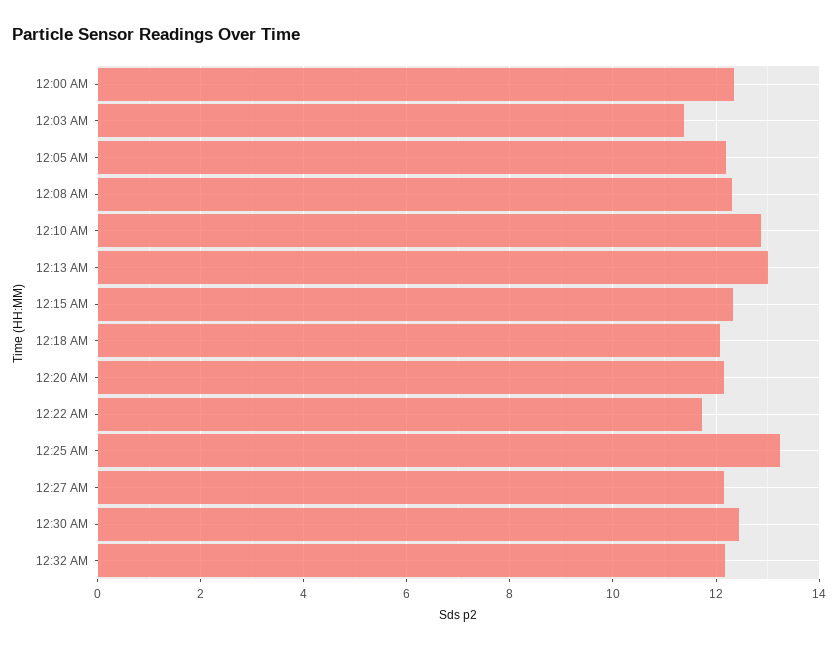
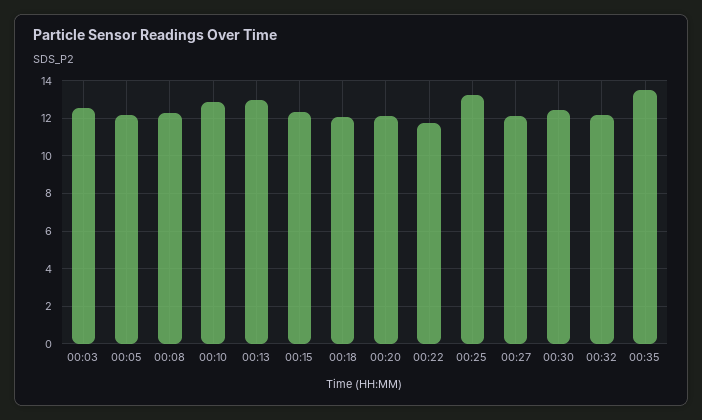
12:00 AM: 12.4 -> none
12:03 AM: 11.4 -> 12.5
00:35: none -> 13.5

